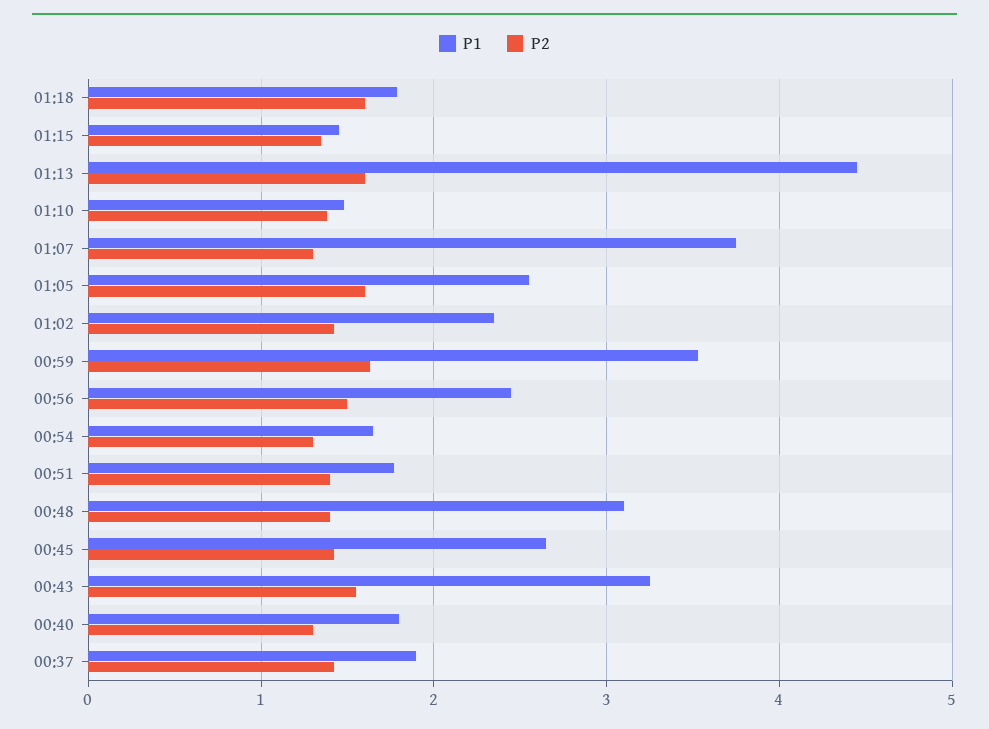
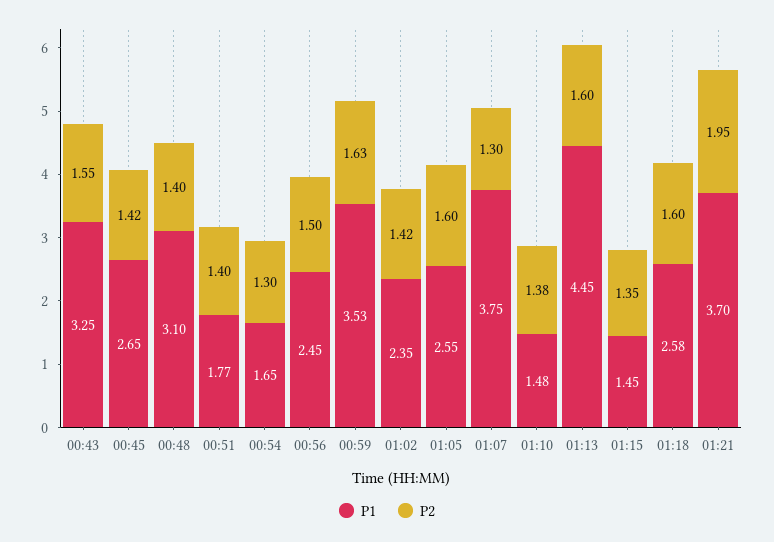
P1, 01:18: 1.8 -> 2.58
P1, 00:40: 1.8 -> none
P2, 00:40: 1.3 -> none
P1, 00:37: 1.9 -> none
P2, 00:37: 1.4 -> none
P1, 01:21: none -> 3.7
P2, 01:21: none -> 1.95

